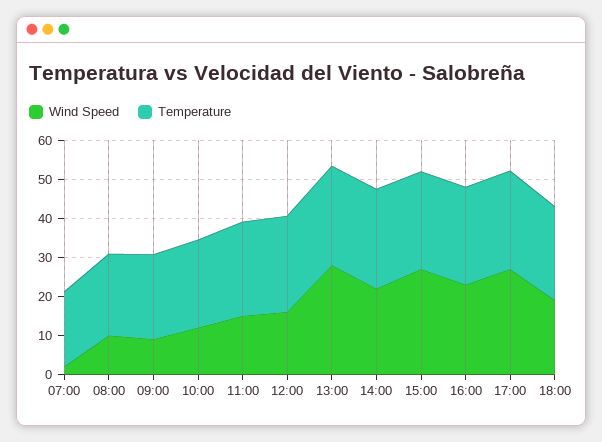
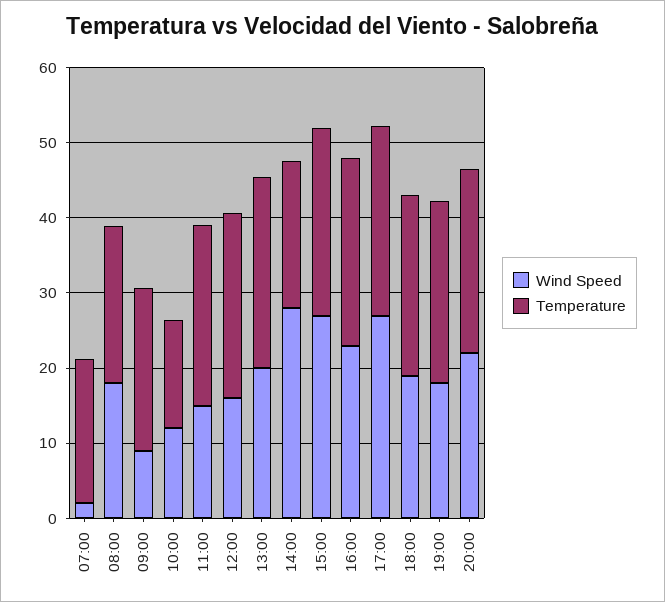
Wind Speed, 08:00: 10 -> 18
Temperature, 10:00: 22.5 -> 14
Wind Speed, 13:00: 27.5 -> 20
Wind Speed, 14:00: 22.5 -> 28
Temperature, 14:00: 25 -> 20
Wind Speed, 19:00: none -> 18
Temperature, 19:00: none -> 24
Wind Speed, 20:00: none -> 22
Temperature, 20:00: none -> 24

